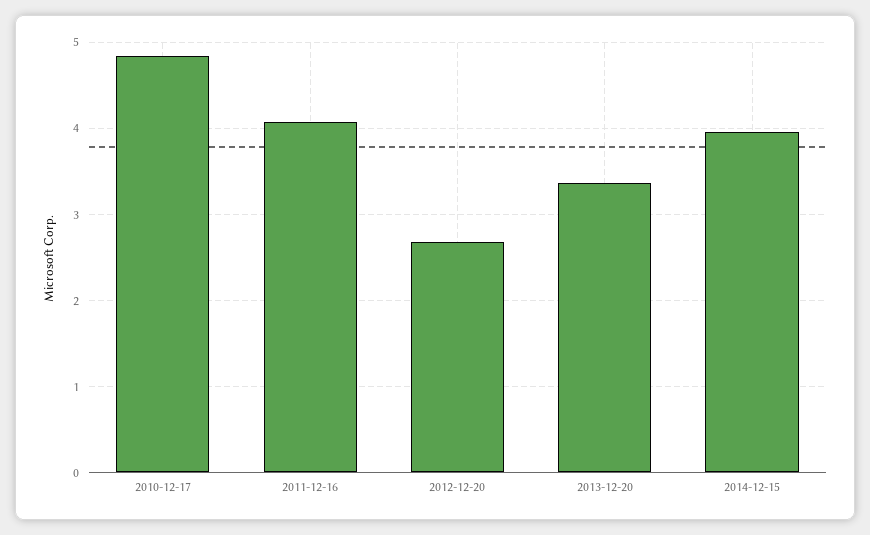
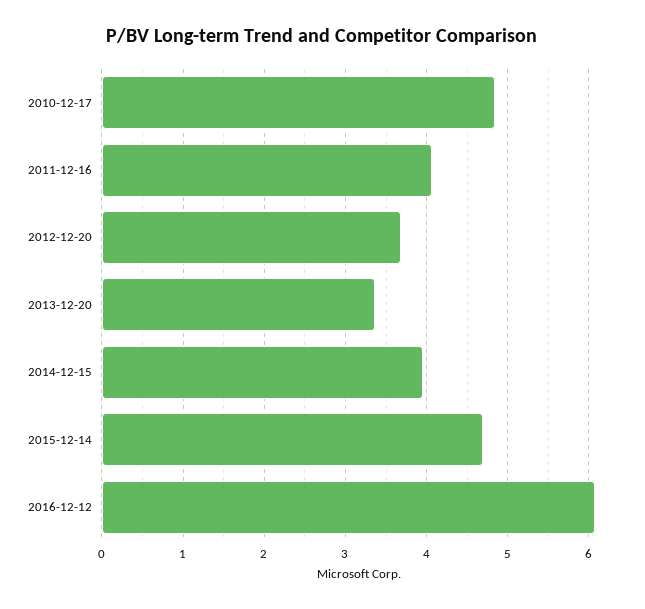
2012-12-20: 2.7 -> 3.7
2015-12-14: none -> 4.7
2016-12-12: none -> 6.1

